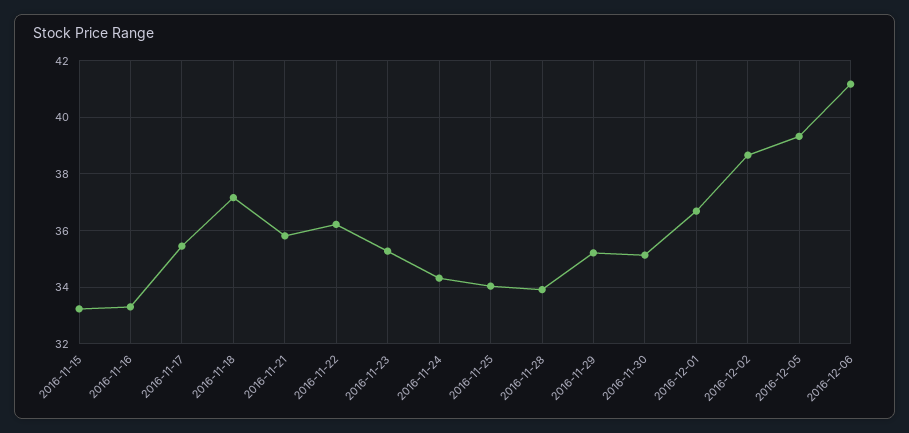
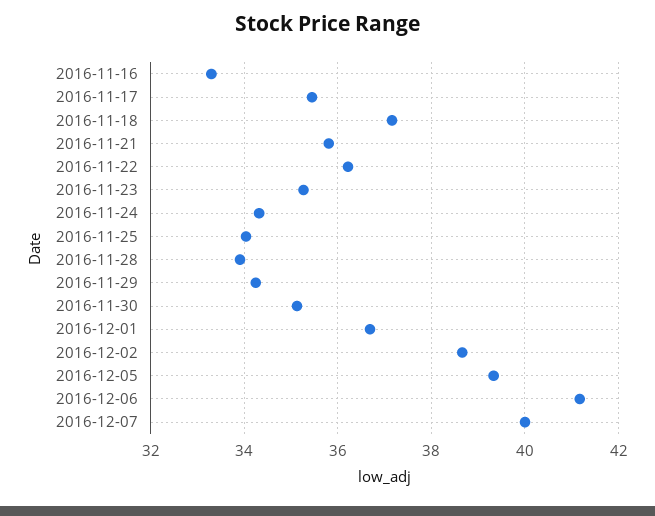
2016-11-15: 33.25 -> none
2016-11-29: 35.25 -> 34.2
2016-12-07: none -> 40

